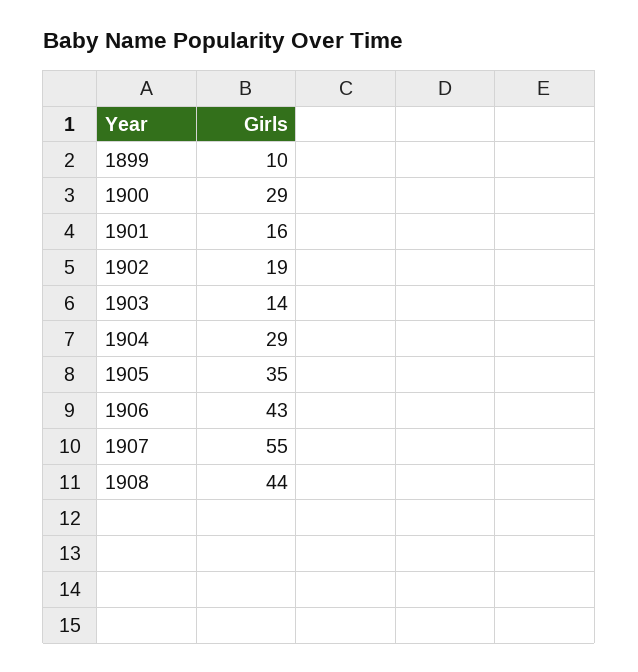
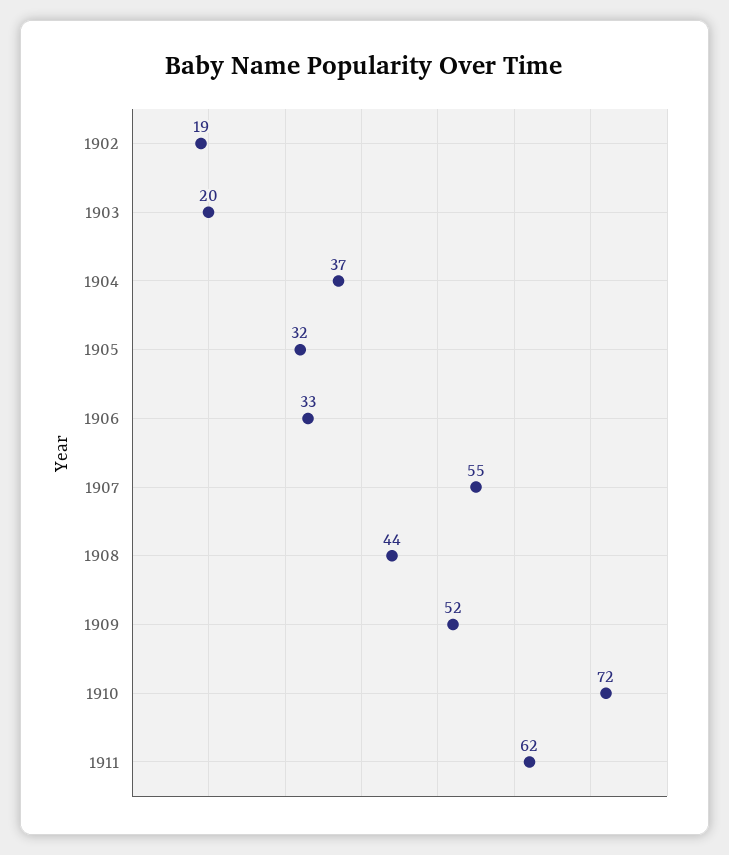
1899: 10 -> none
1900: 29 -> none
1901: 16 -> none
1903: 14 -> 20
1904: 29 -> 37
1905: 35 -> 32
1906: 43 -> 33
1909: none -> 52
1910: none -> 72
1911: none -> 62

